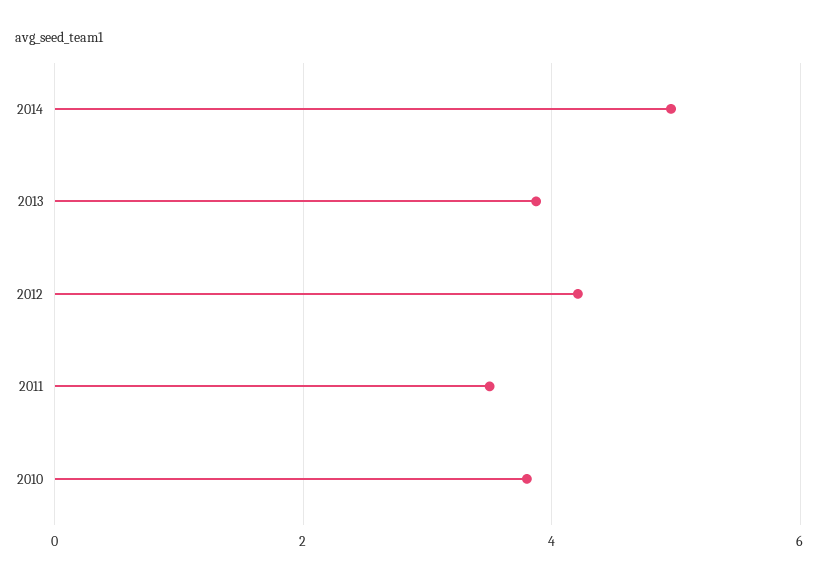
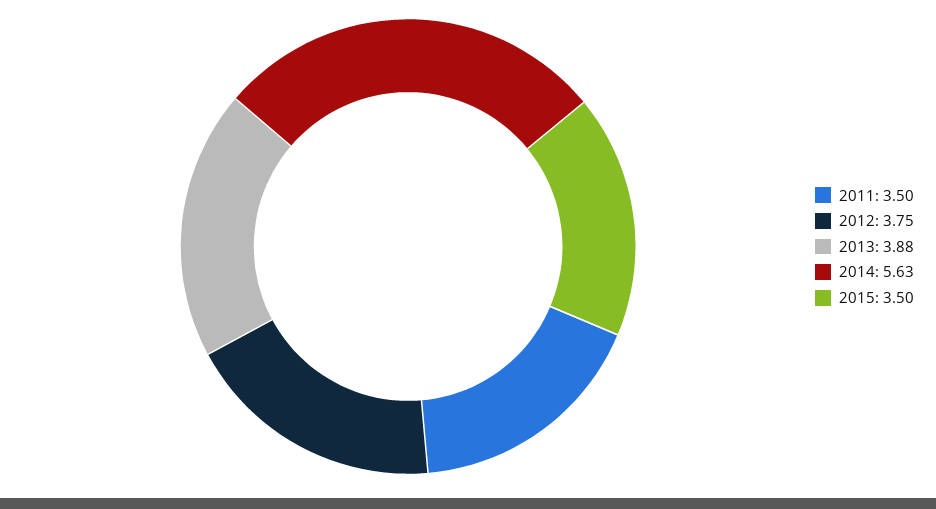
2014: 5 -> 5.63
2012: 4.2 -> 3.75
2010: 3.8 -> none
2015: none -> 3.5

